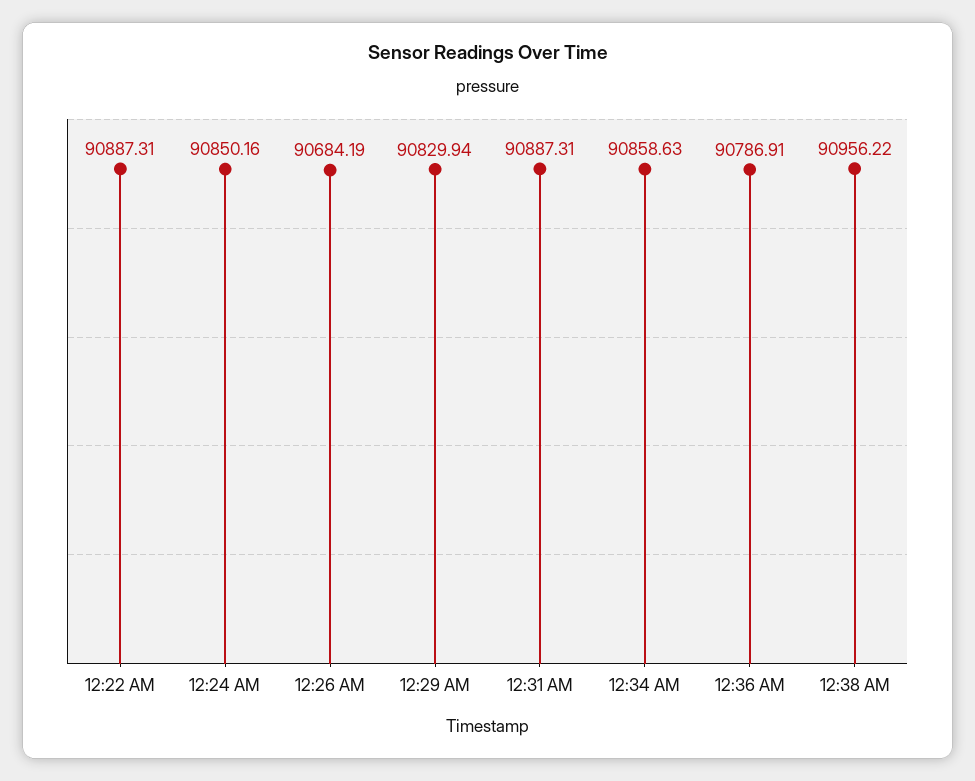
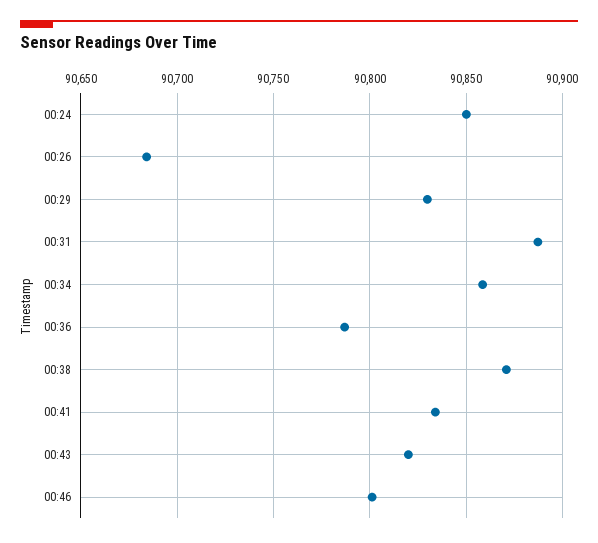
12:22 AM: 90887.31 -> none
12:38 AM: 90956.22 -> 90870
00:41: none -> 90835
00:43: none -> 90820
00:46: none -> 90800

